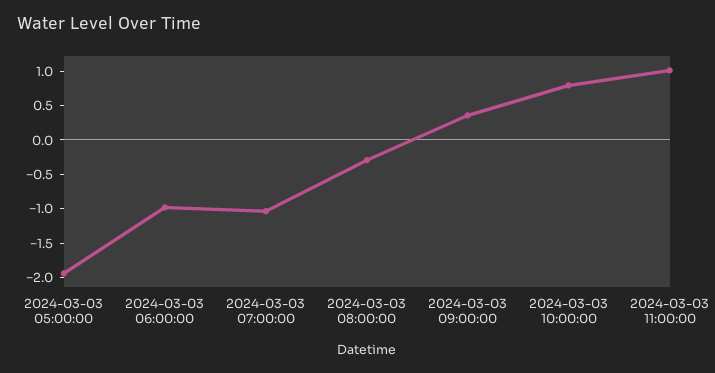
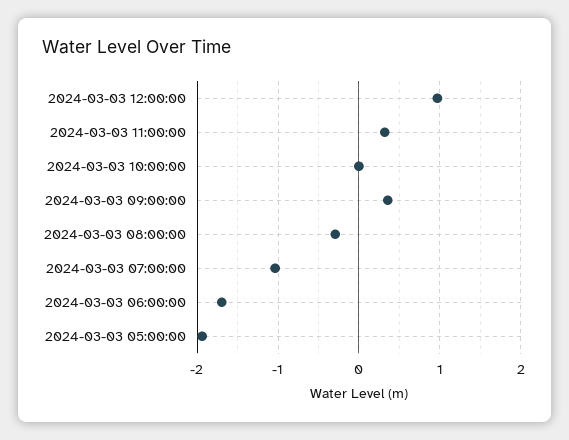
2024-03-03 06:00:00: -1 -> -1.7
2024-03-03 10:00:00: 0.75 -> 0
2024-03-03 11:00:00: 1 -> 0.3
2024-03-03 12:00:00: none -> 1

